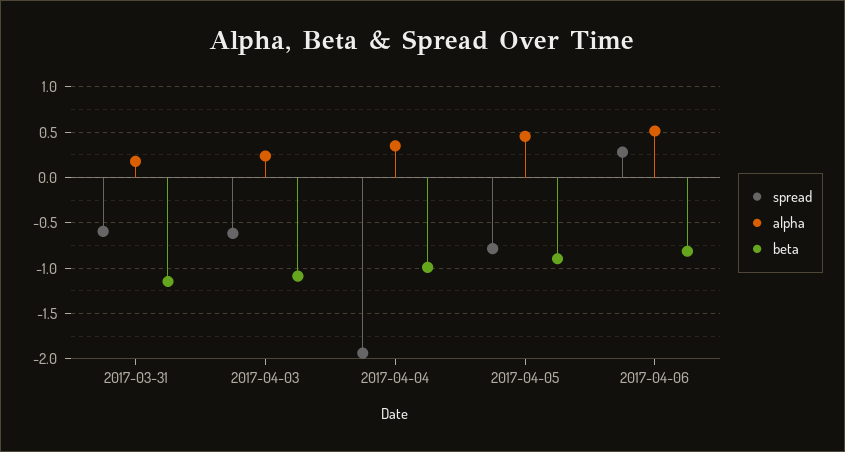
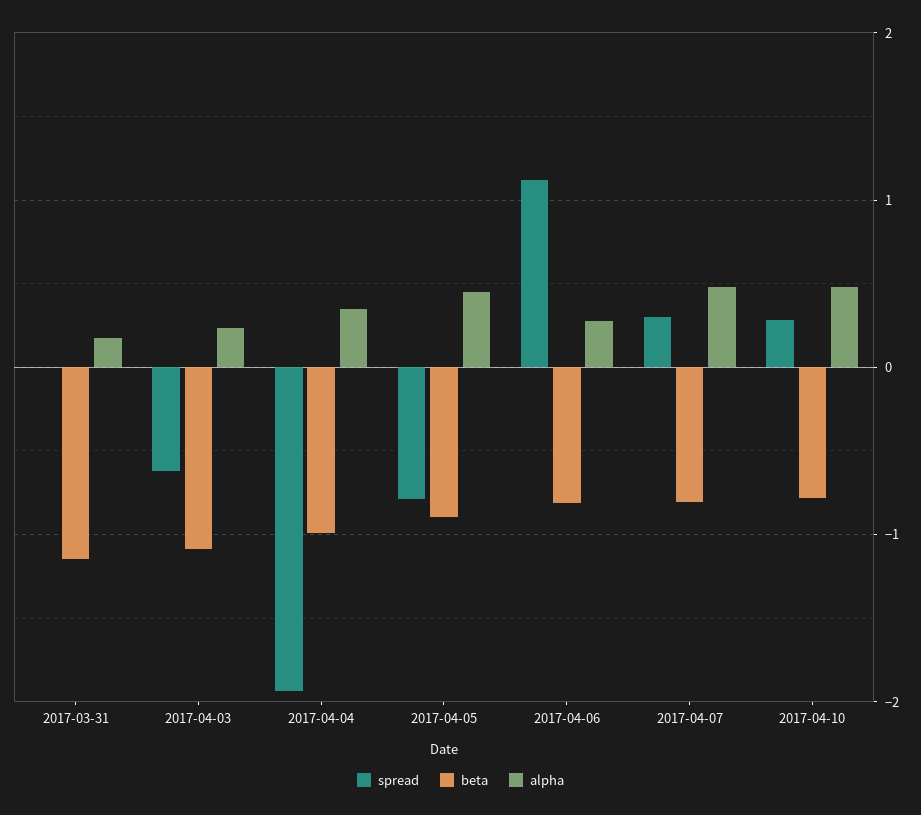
spread, 2017-03-31: -0.6 -> 0
spread, 2017-04-06: 0.3 -> 1.1
alpha, 2017-04-06: 0.5 -> 0.3
spread, 2017-04-07: none -> 0.3
beta, 2017-04-07: none -> -0.8
alpha, 2017-04-07: none -> 0.5
spread, 2017-04-10: none -> 0.3
beta, 2017-04-10: none -> -0.8
alpha, 2017-04-10: none -> 0.5

